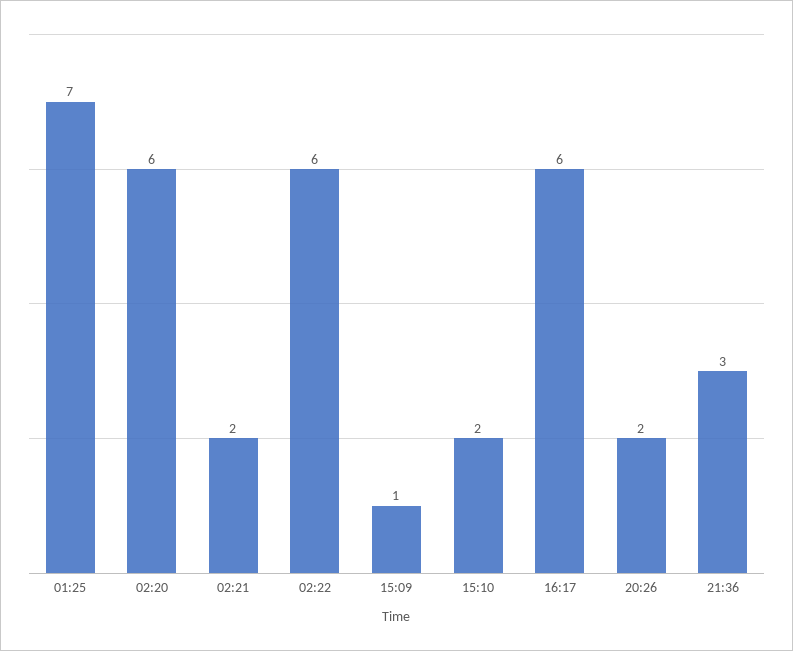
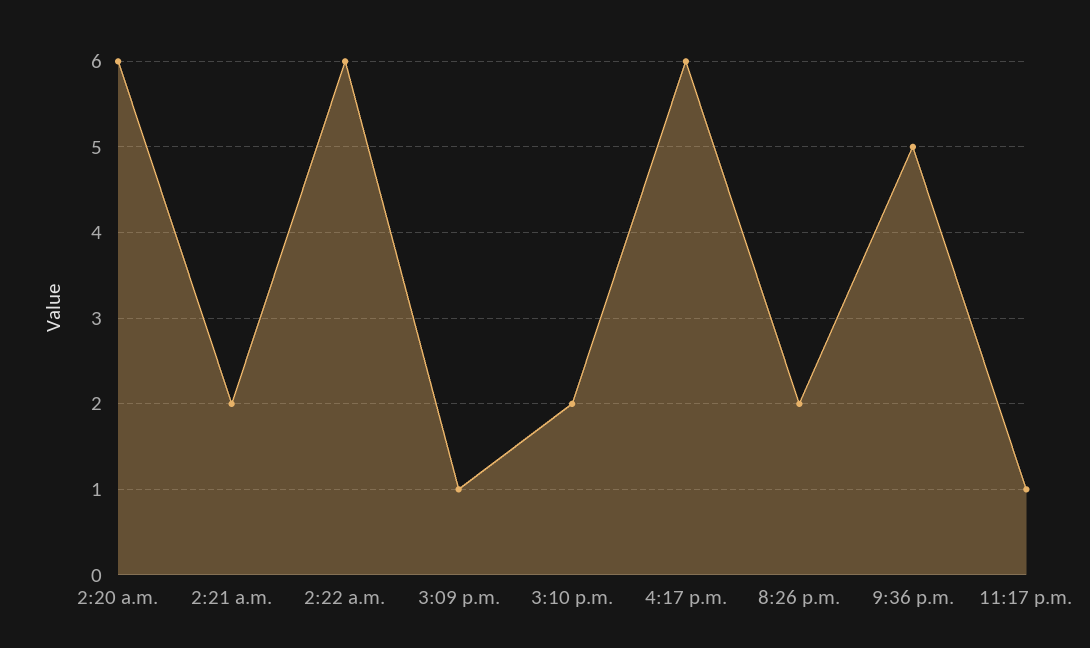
01:25: 7 -> none
21:36: 3 -> 5
11:17 p.m.: none -> 1

